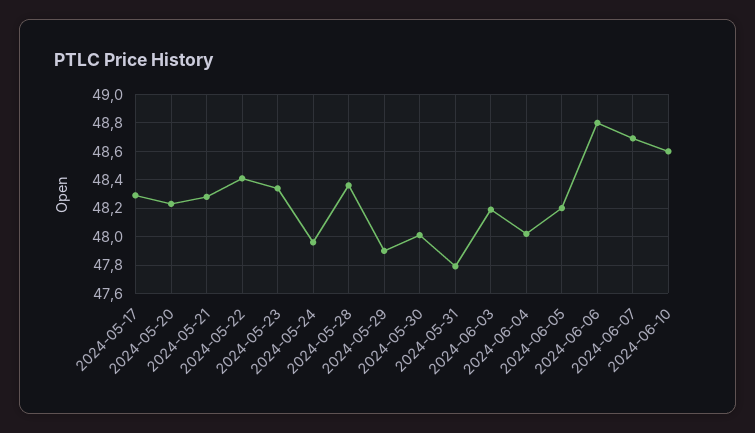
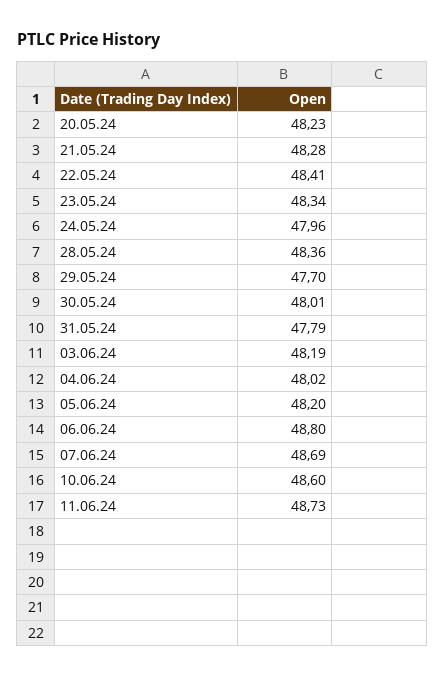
2024-05-17: 48.3 -> none
2024-05-29: 47.9 -> 47.7
11.06.24: none -> 48.73

